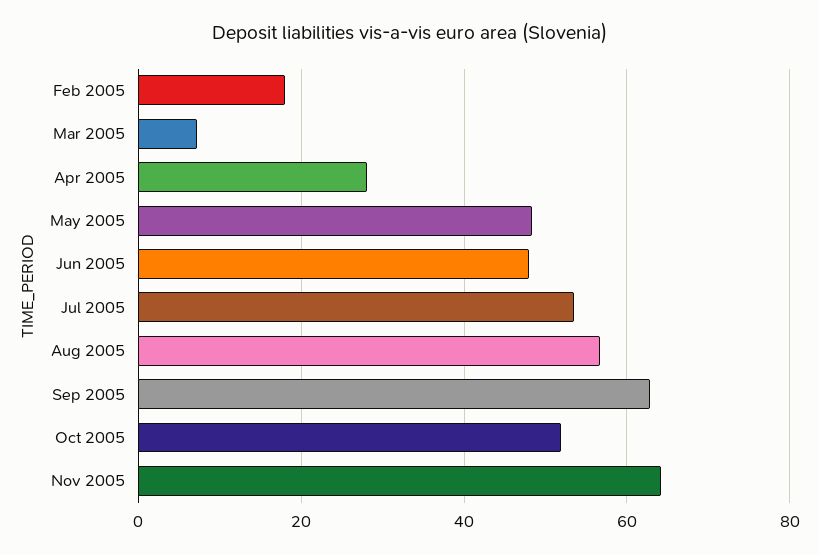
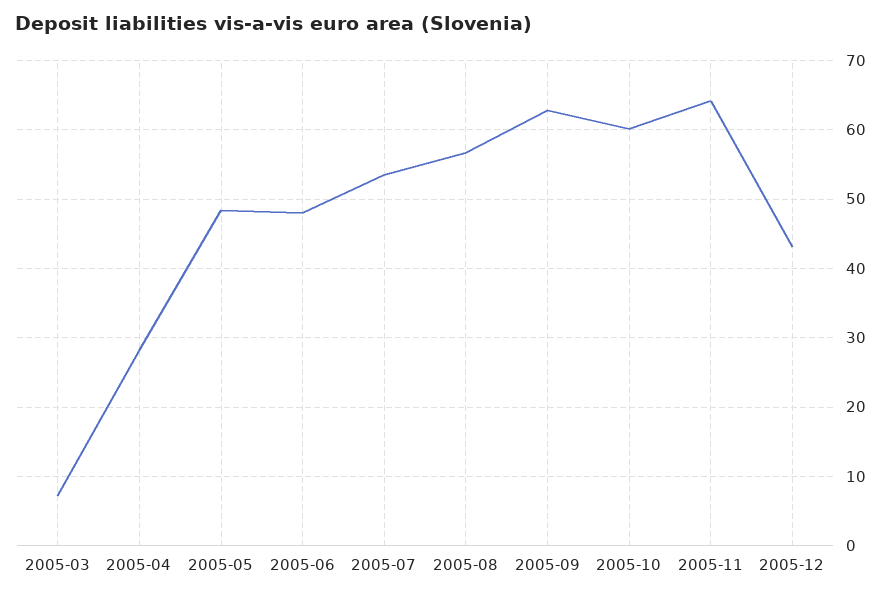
Feb 2005: 18 -> none
Oct 2005: 52 -> 60
2005-12: none -> 43

